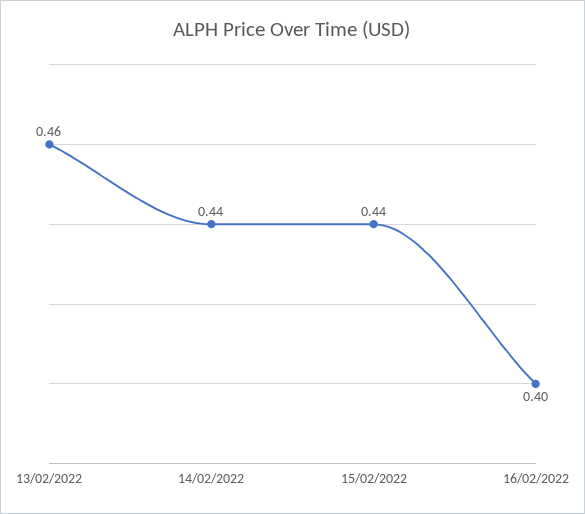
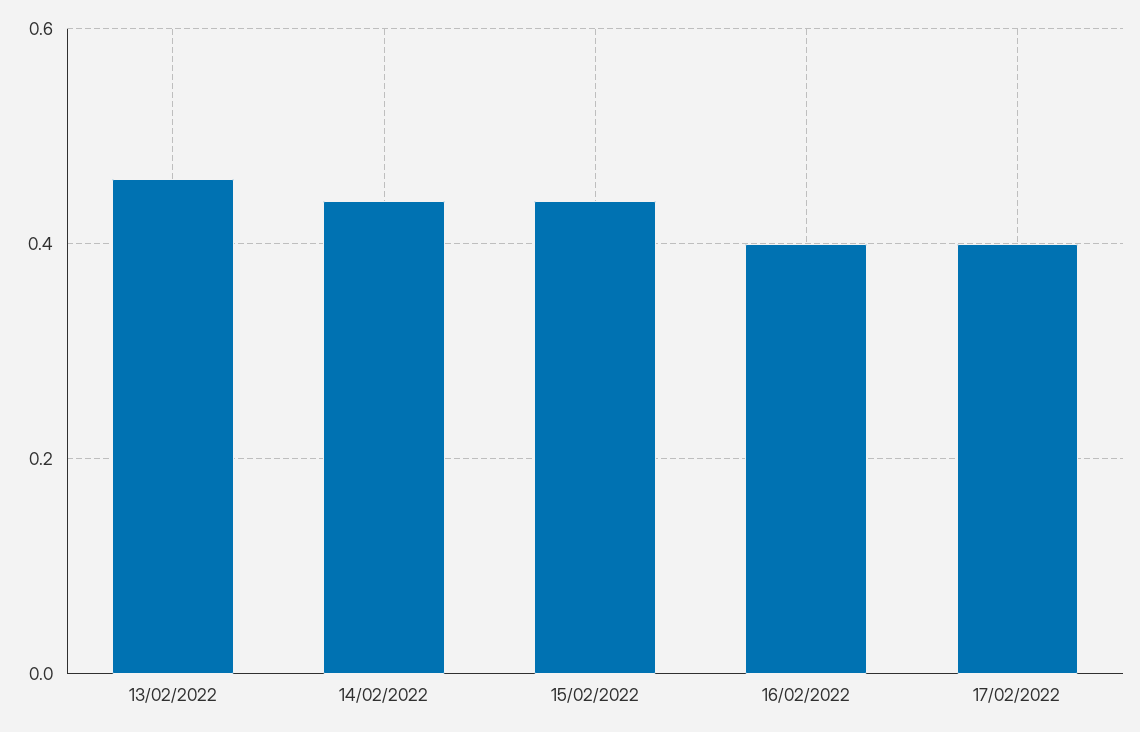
17/02/2022: none -> 0.4

